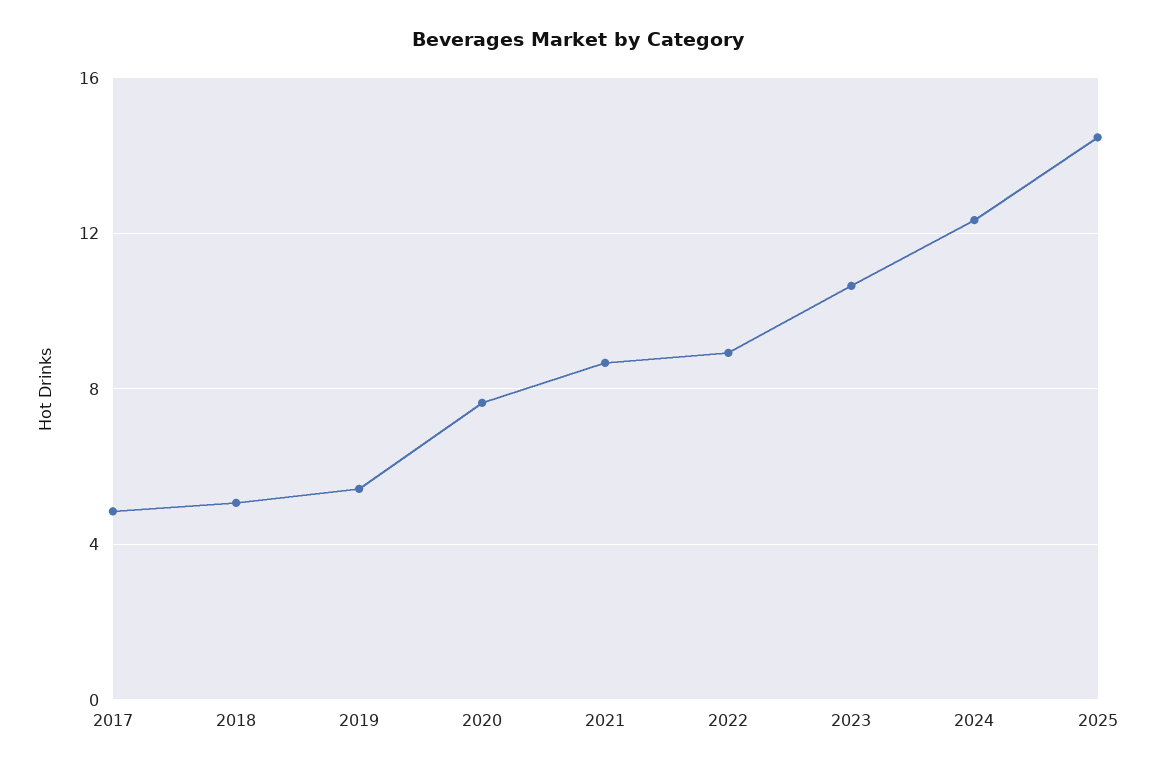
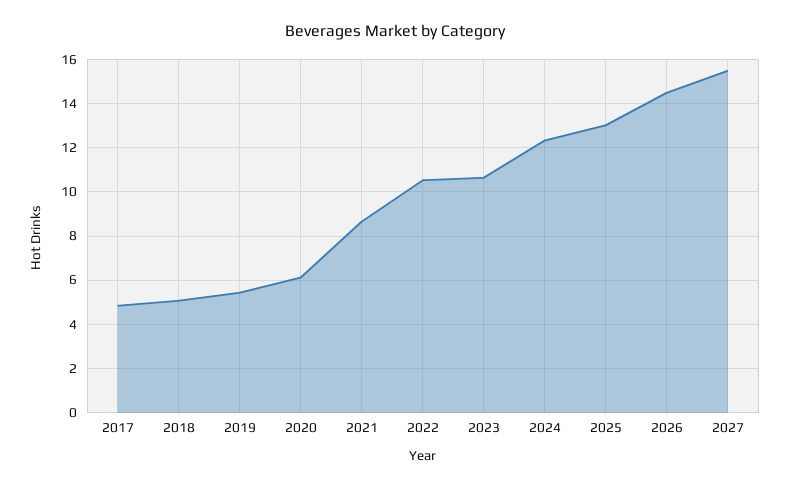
2020: 7.5 -> 6
2022: 9 -> 10.5
2025: 14.5 -> 13
2026: none -> 14.5
2027: none -> 15.5

